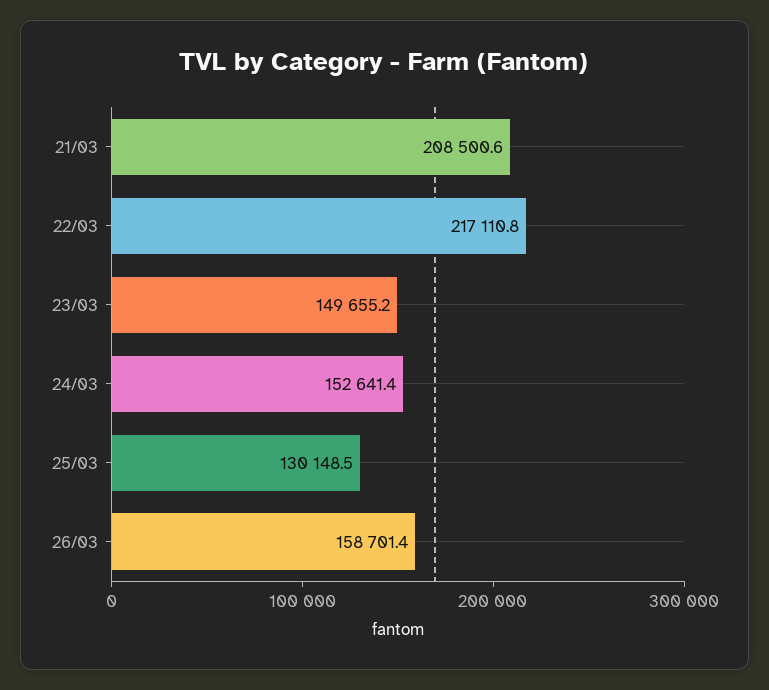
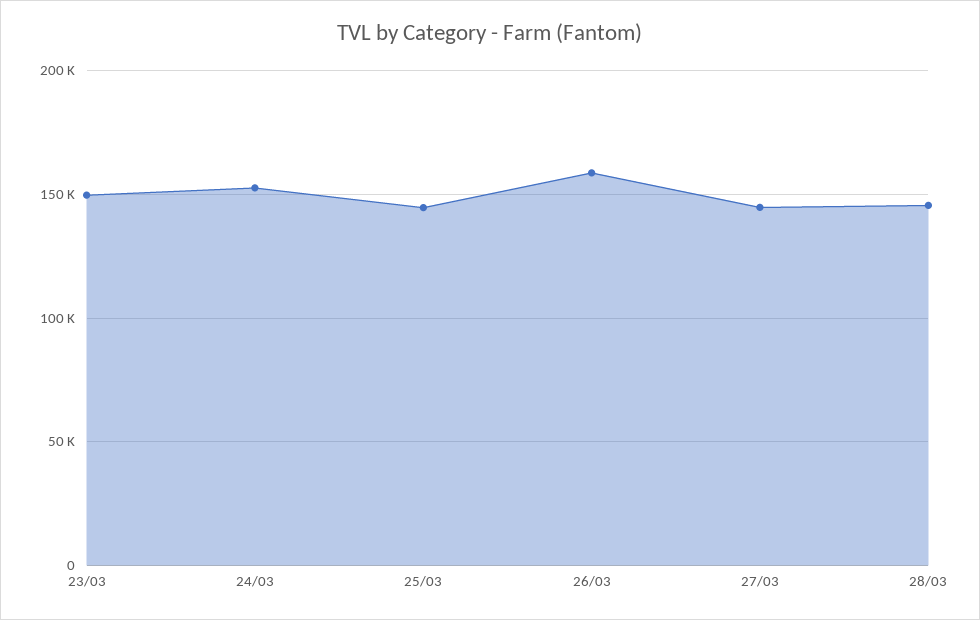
21/03: 208500.6 -> none
22/03: 217110.8 -> none
25/03: 130148.5 -> 145000
27/03: none -> 145000
28/03: none -> 145000

